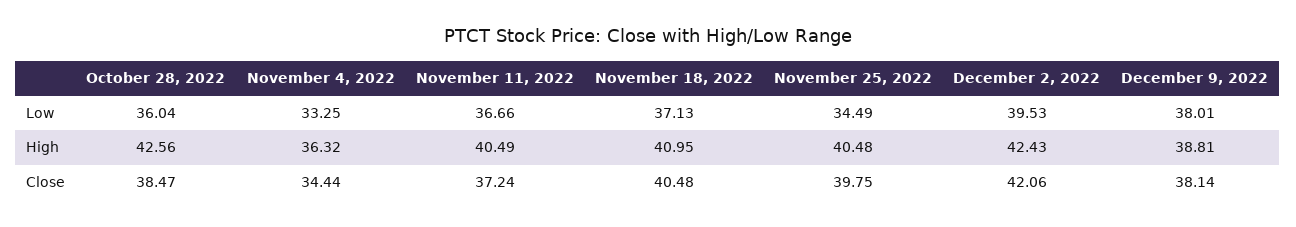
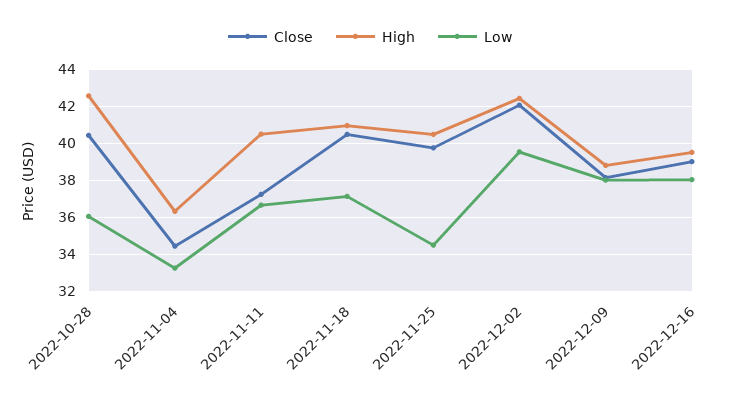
Close, October 28, 2022: 38.47 -> 40.5
Close, 2022-12-16: none -> 39
High, 2022-12-16: none -> 39.5
Low, 2022-12-16: none -> 38

